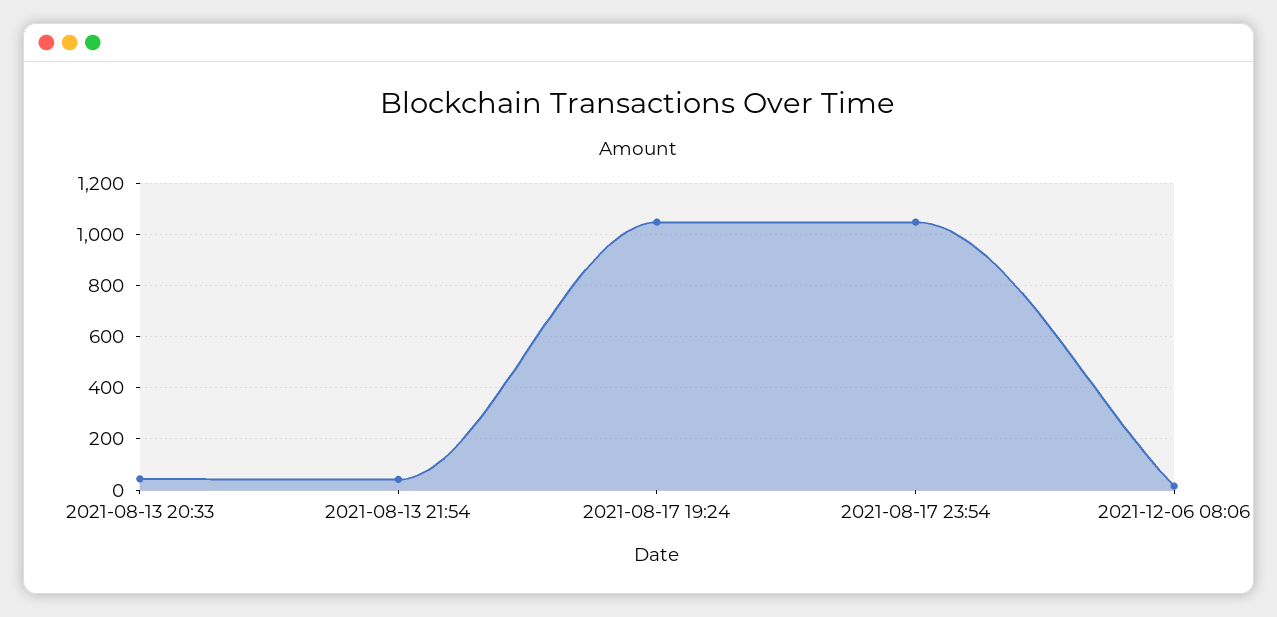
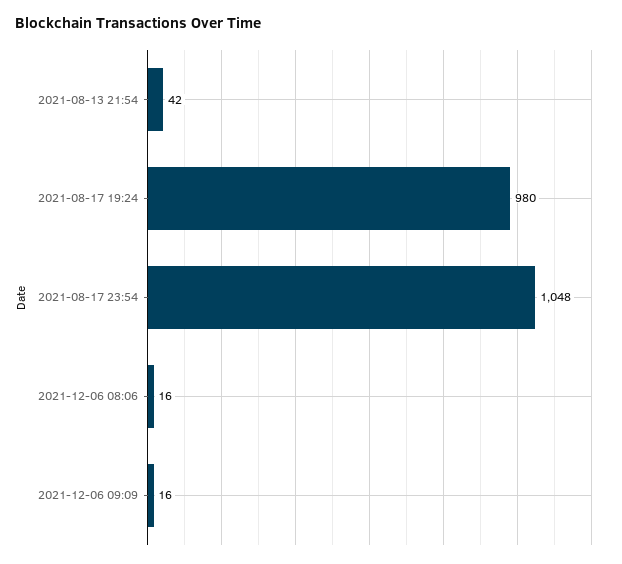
2021-08-13 20:33: 50 -> none
2021-08-17 19:24: 1050 -> 980
2021-12-06 09:09: none -> 16

